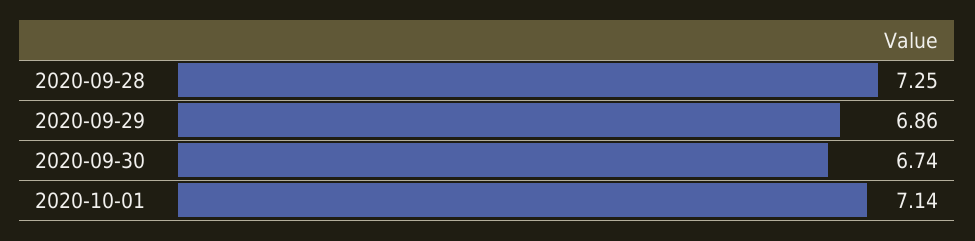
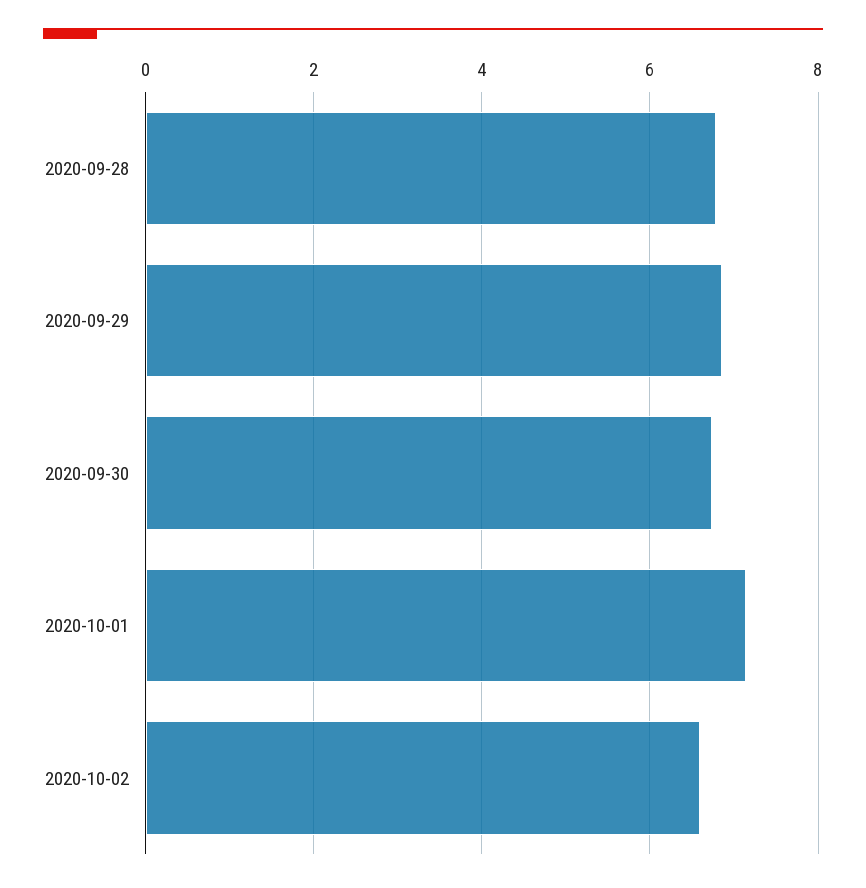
2020-09-28: 7.25 -> 6.8
2020-10-02: none -> 6.6

